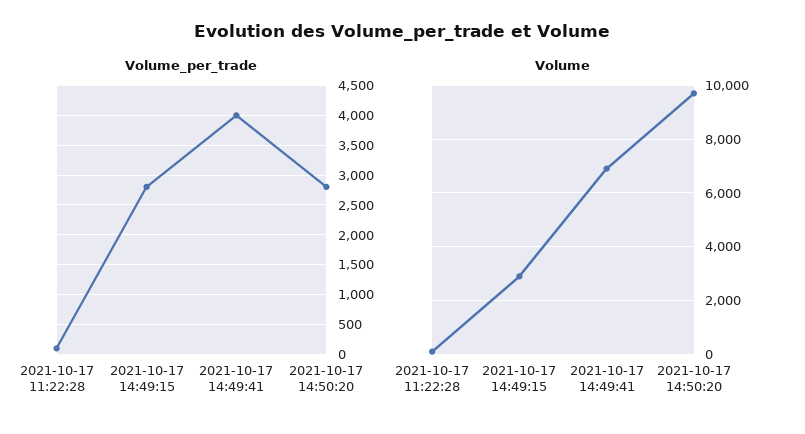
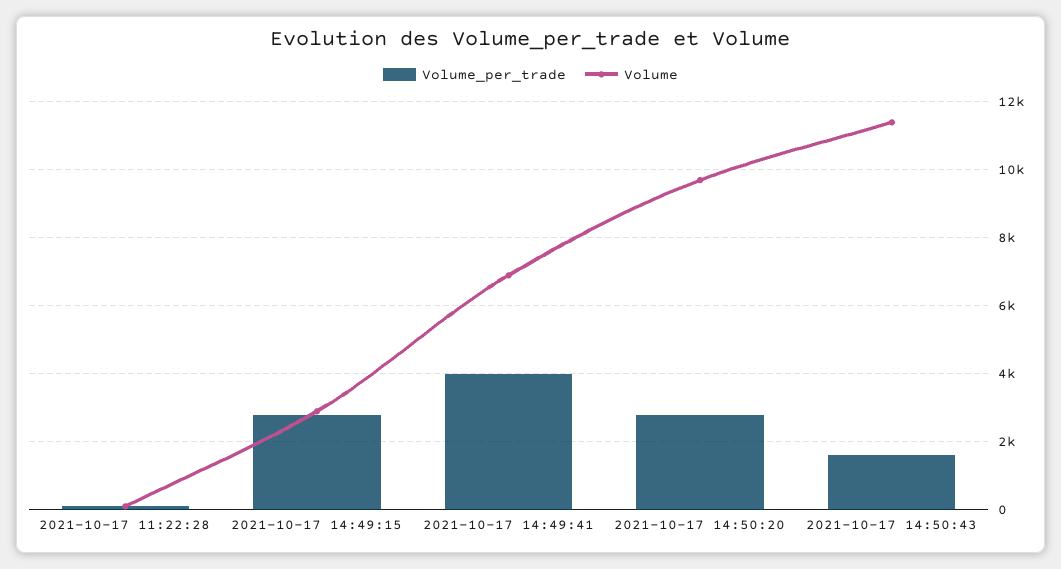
Volume_per_trade, 2021-10-17 14:50:43: none -> 1600
Volume, 2021-10-17 14:50:43: none -> 11400

